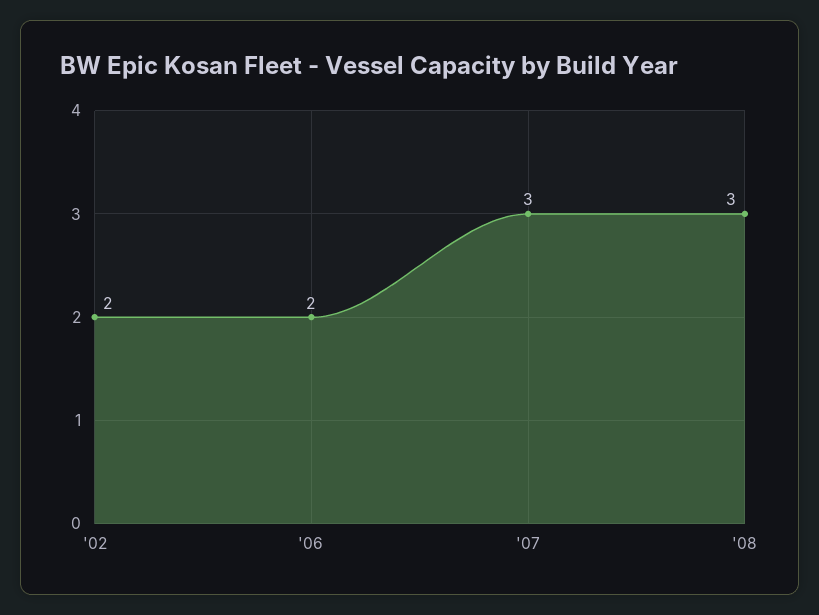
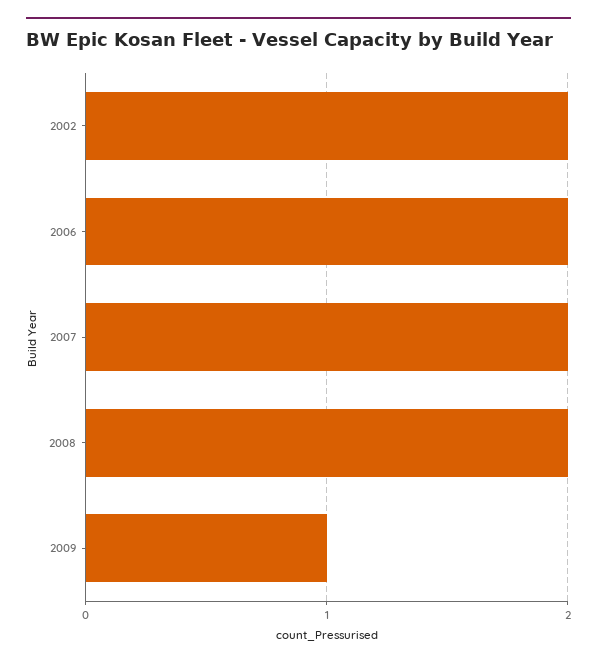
'07: 3 -> 2
'08: 3 -> 2
2009: none -> 1

